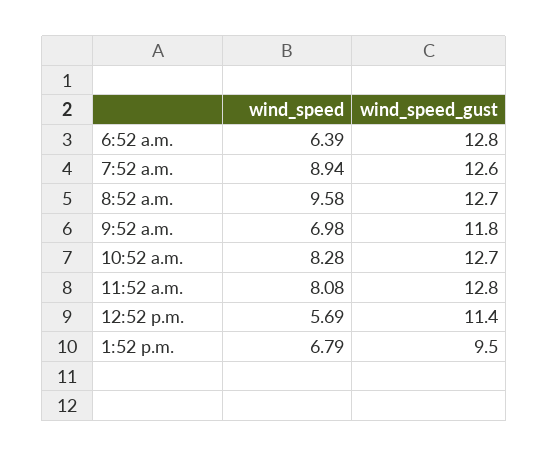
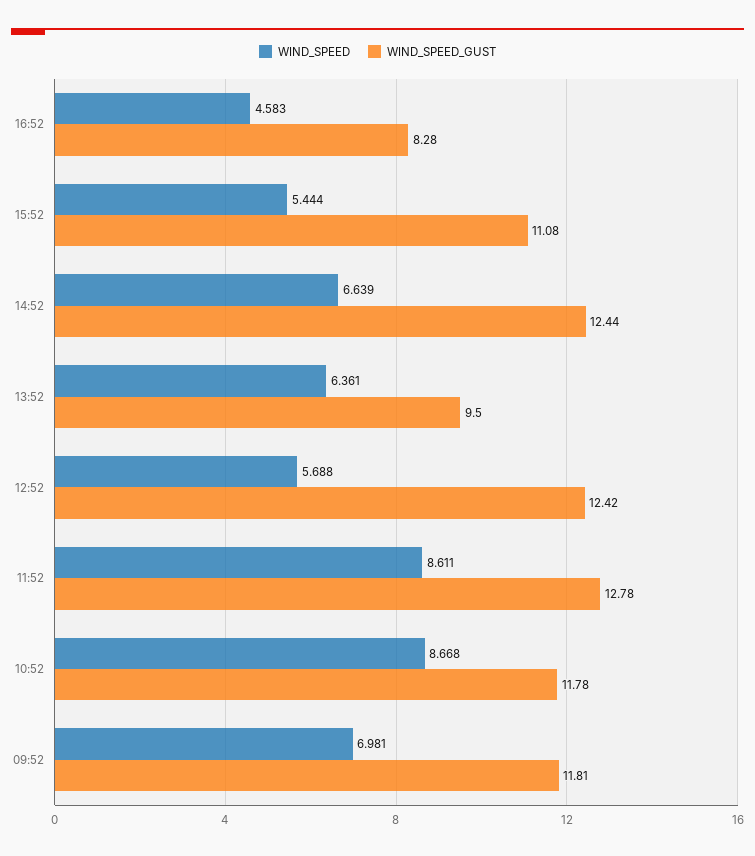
wind_speed, 6:52 a.m.: 6.39 -> none
wind_speed_gust, 6:52 a.m.: 12.8 -> none
wind_speed, 7:52 a.m.: 8.94 -> none
wind_speed_gust, 7:52 a.m.: 12.6 -> none
wind_speed, 8:52 a.m.: 9.58 -> none
wind_speed_gust, 8:52 a.m.: 12.7 -> none
wind_speed, 10:52 a.m.: 8.28 -> 8.668
wind_speed_gust, 10:52 a.m.: 12.7 -> 11.78
wind_speed, 11:52 a.m.: 8.08 -> 8.611
wind_speed_gust, 12:52 p.m.: 11.4 -> 12.42
wind_speed, 1:52 p.m.: 6.79 -> 6.361
wind_speed, 16:52: none -> 4.583
wind_speed_gust, 16:52: none -> 8.28
wind_speed, 15:52: none -> 5.444
wind_speed_gust, 15:52: none -> 11.08
wind_speed, 14:52: none -> 6.639
wind_speed_gust, 14:52: none -> 12.44

